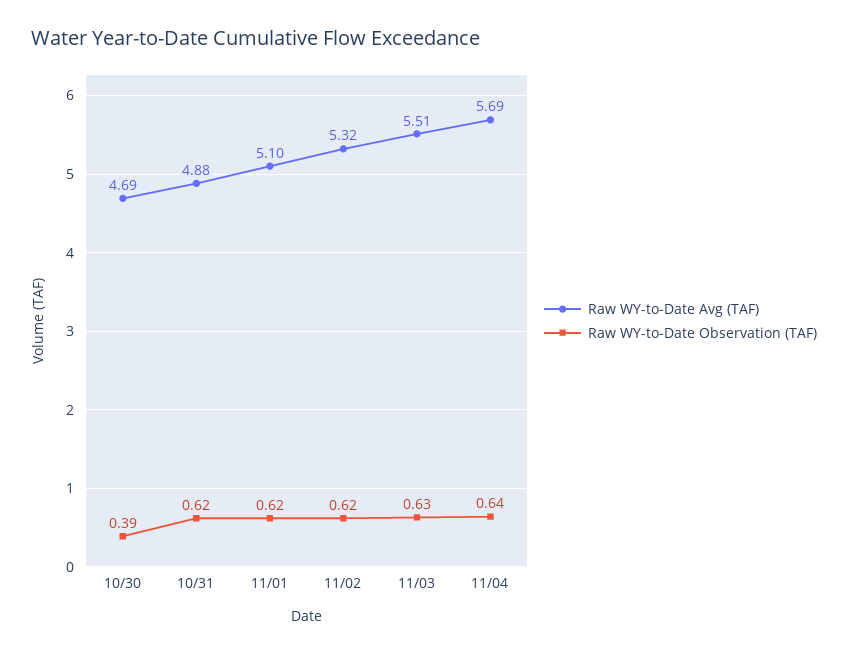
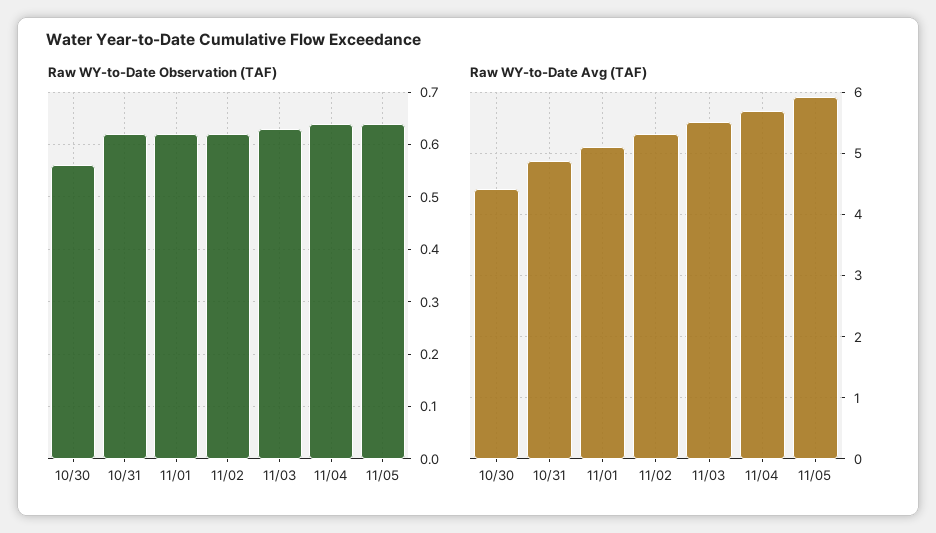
Raw WY-to-Date Avg (TAF), 10/30: 4.69 -> 4.4
Raw WY-to-Date Observation (TAF), 10/30: 0.39 -> 0.55
Raw WY-to-Date Observation (TAF), 11/05: none -> 0.65
Raw WY-to-Date Avg (TAF), 11/05: none -> 5.9

